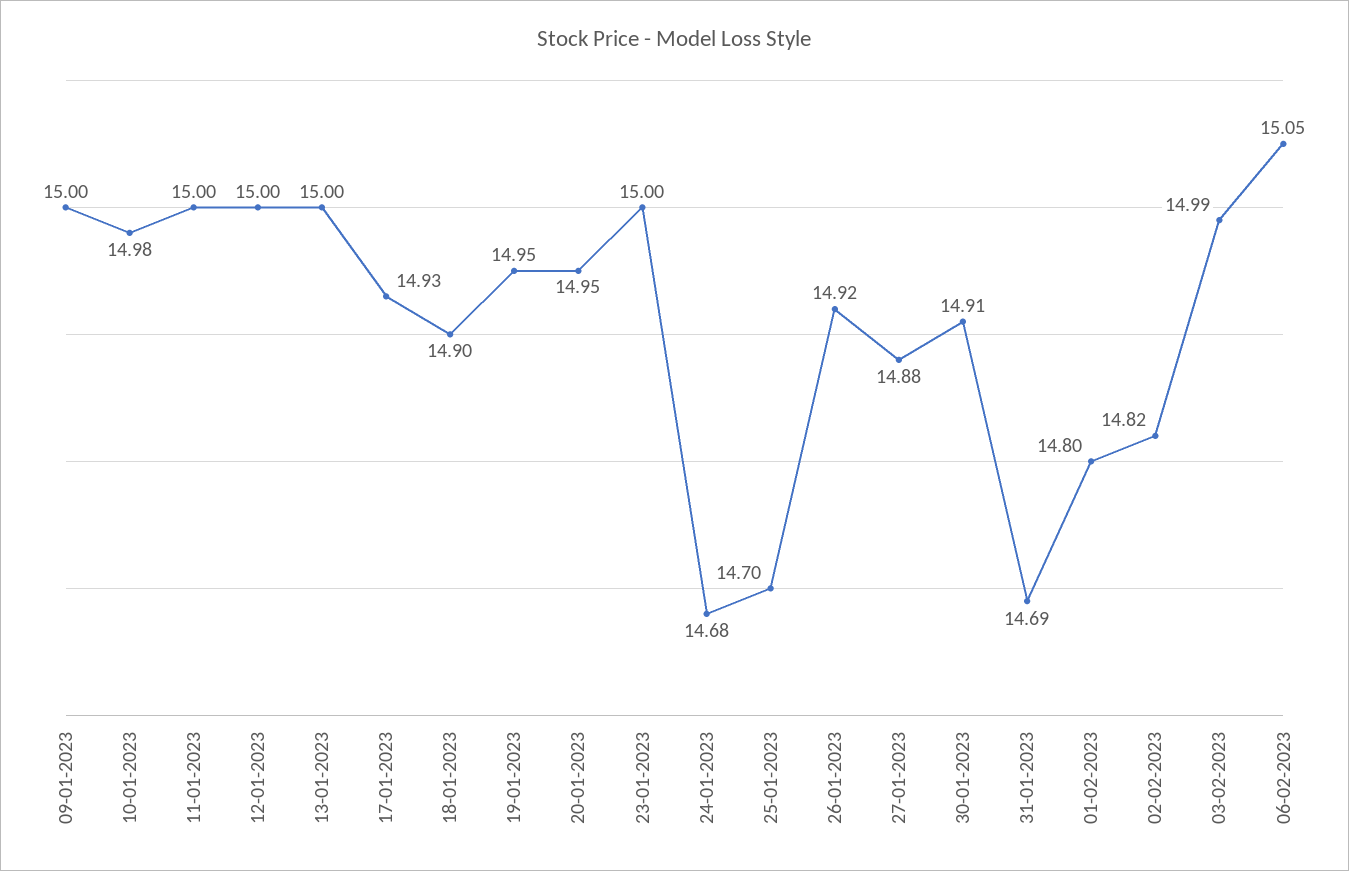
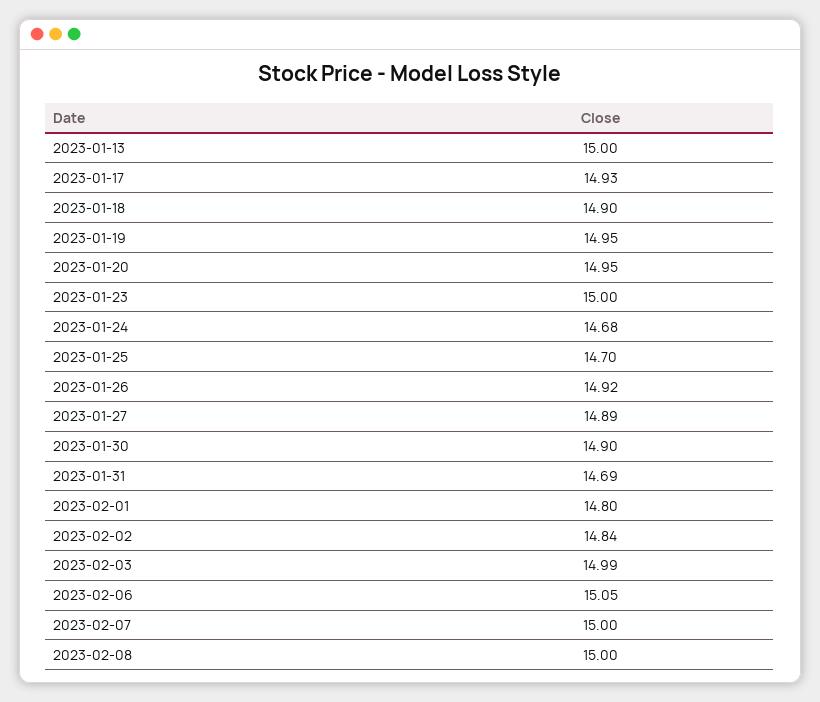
09-01-2023: 15 -> none
10-01-2023: 14.98 -> none
11-01-2023: 15 -> none
12-01-2023: 15 -> none
27-01-2023: 14.88 -> 14.89
30-01-2023: 14.91 -> 14.9
02-02-2023: 14.82 -> 14.84
2023-02-07: none -> 15
2023-02-08: none -> 15

